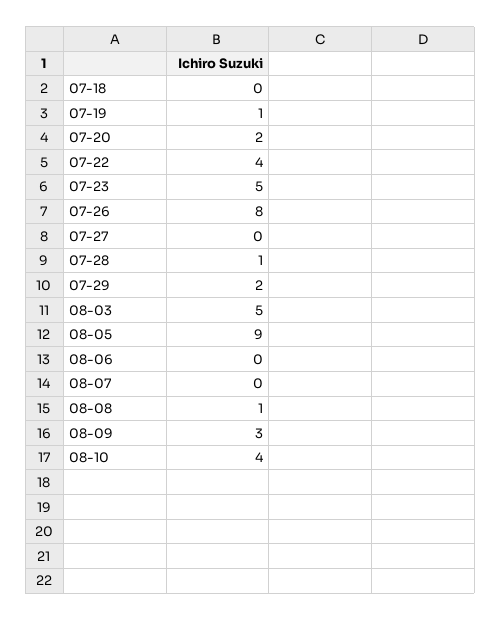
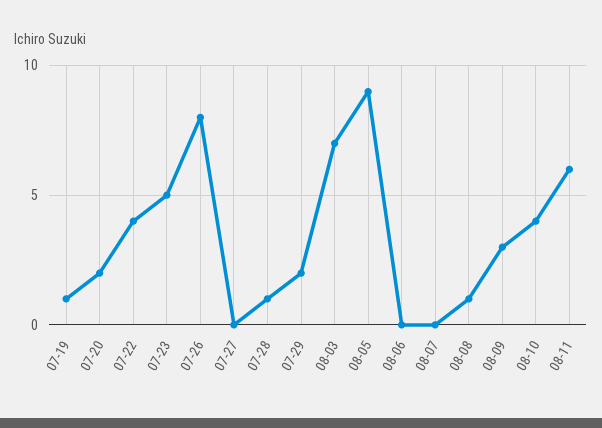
07-18: 0 -> none
08-03: 5 -> 7
08-11: none -> 6

